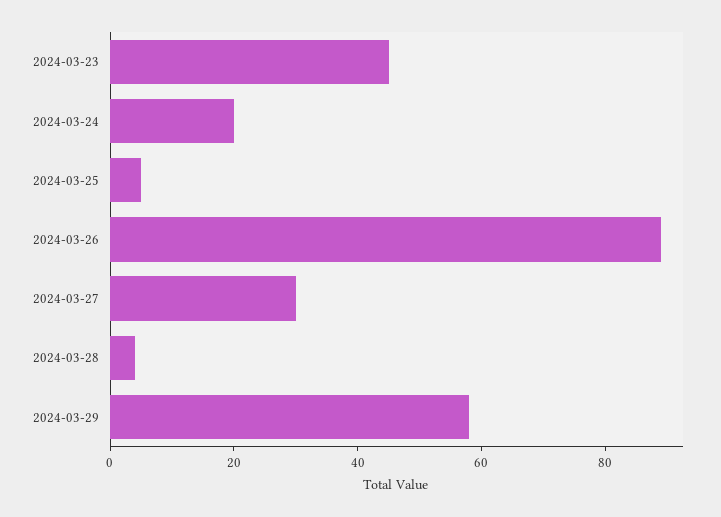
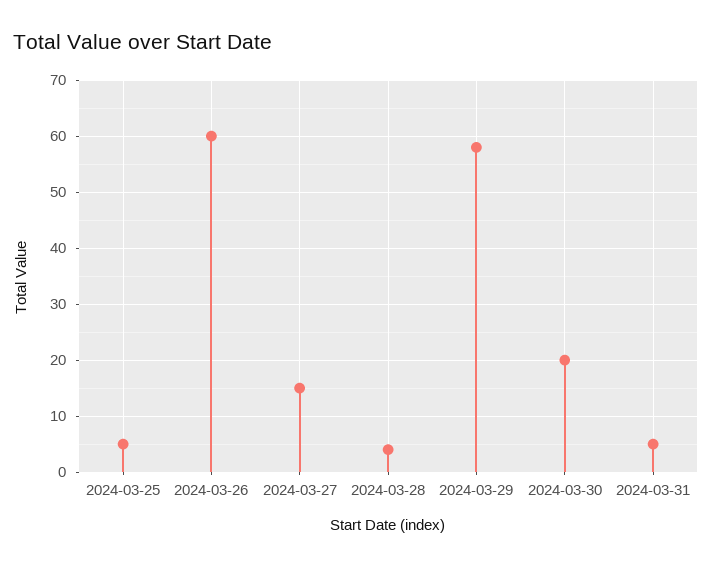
2024-03-23: 45 -> none
2024-03-24: 20 -> none
2024-03-26: 90 -> 60
2024-03-27: 30 -> 15
2024-03-30: none -> 20
2024-03-31: none -> 5

